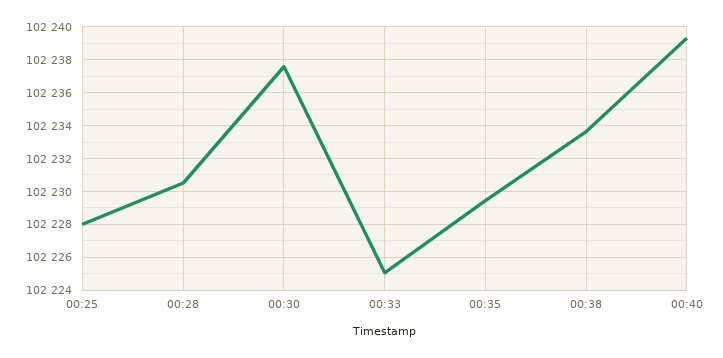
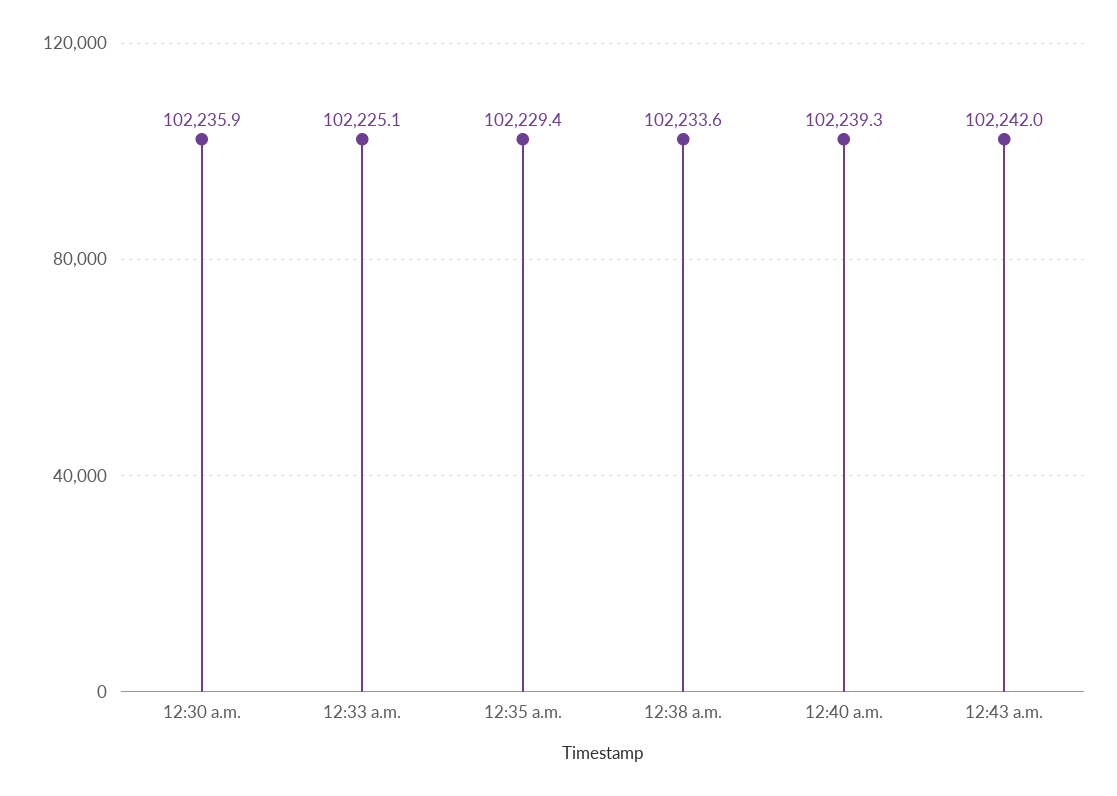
00:25: 102228 -> none
00:28: 102230.5 -> none
00:30: 102237.5 -> 102235.9
12:43 a.m.: none -> 102242

